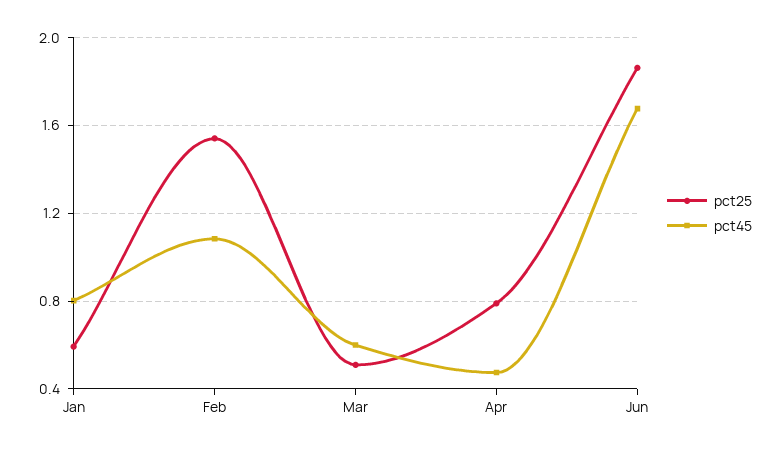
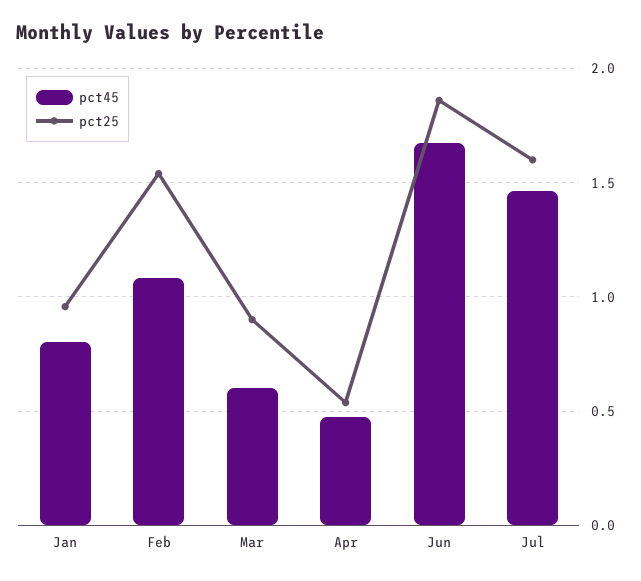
pct25, Jan: 0.6 -> 0.95
pct25, Mar: 0.5 -> 0.9
pct25, Apr: 0.8 -> 0.55
pct45, Jul: none -> 1.45
pct25, Jul: none -> 1.6

